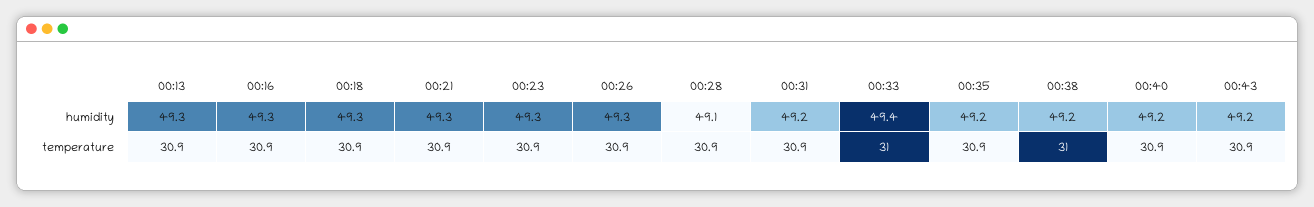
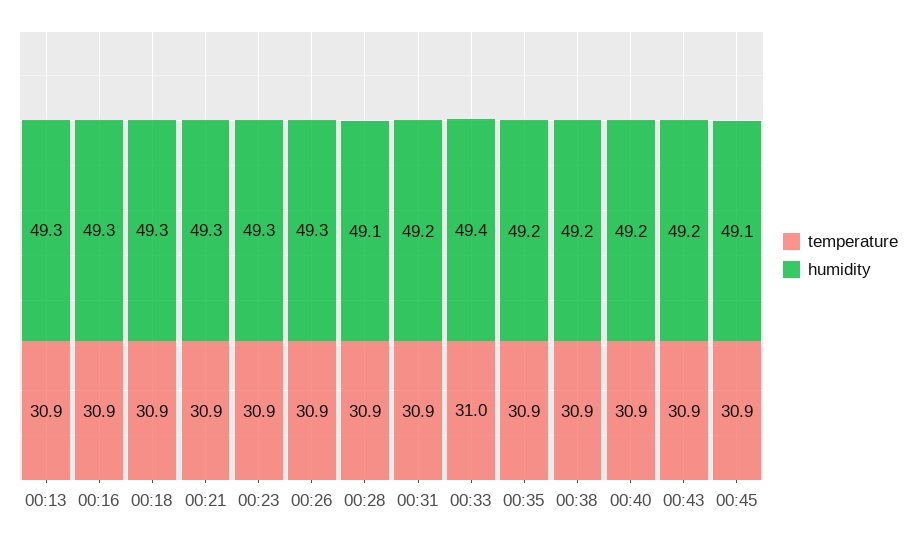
temperature, 00:38: 31 -> 30.9
temperature, 00:45: none -> 30.9
humidity, 00:45: none -> 49.1

